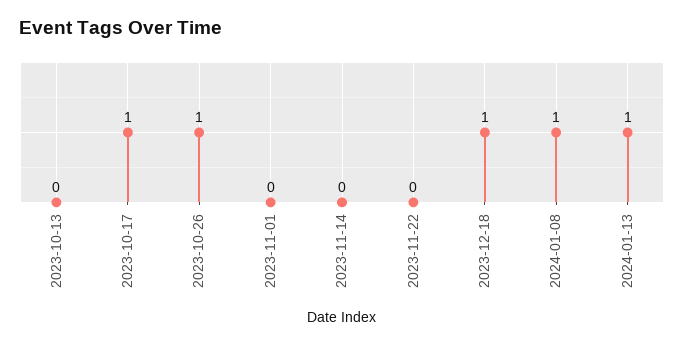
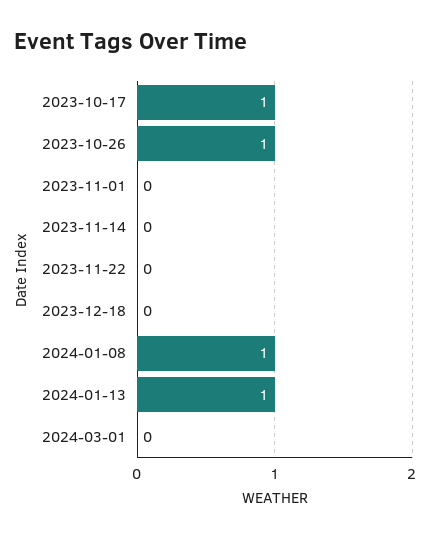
2023-10-13: 0 -> none
2023-12-18: 1 -> 0
2024-03-01: none -> 0

